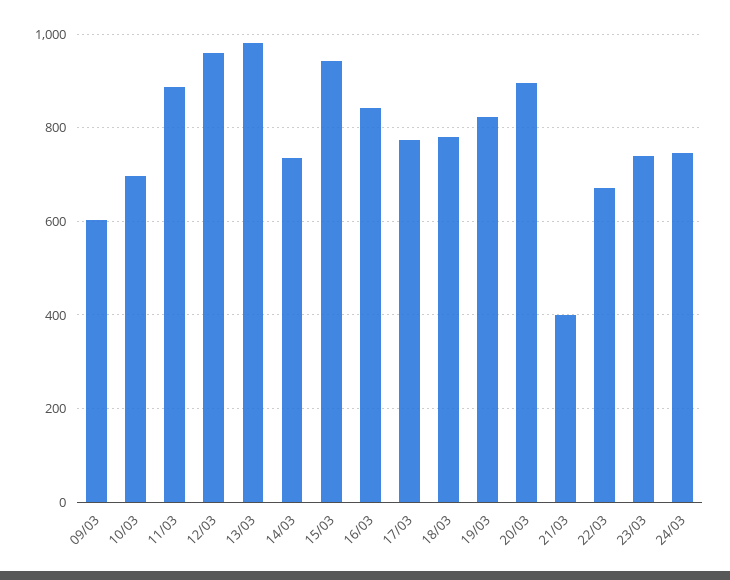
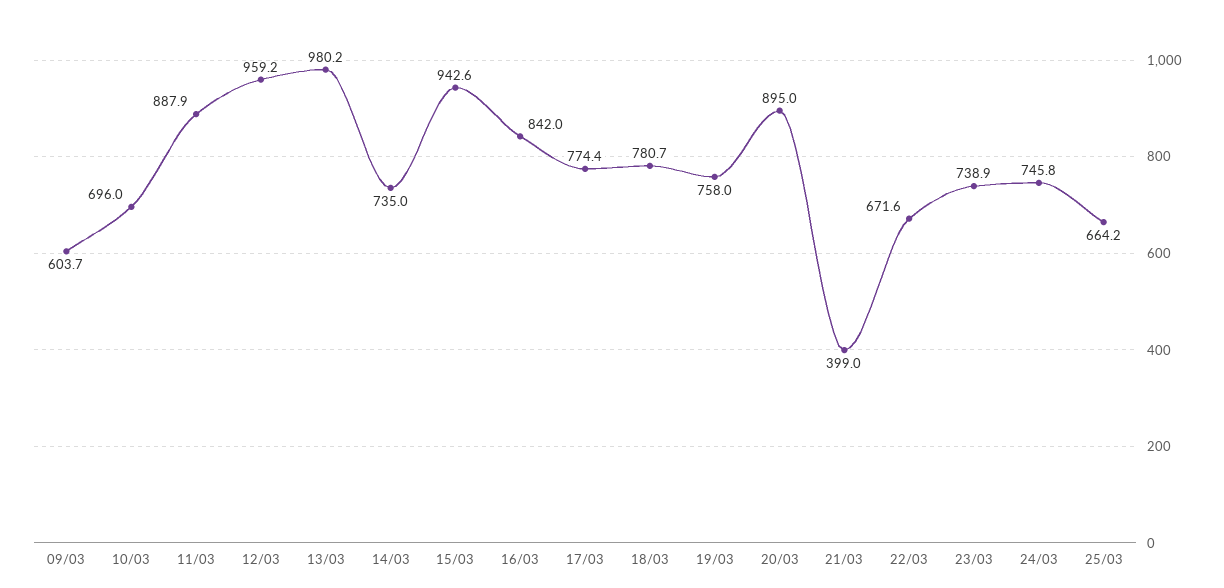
19/03: 820 -> 758
25/03: none -> 664.2

